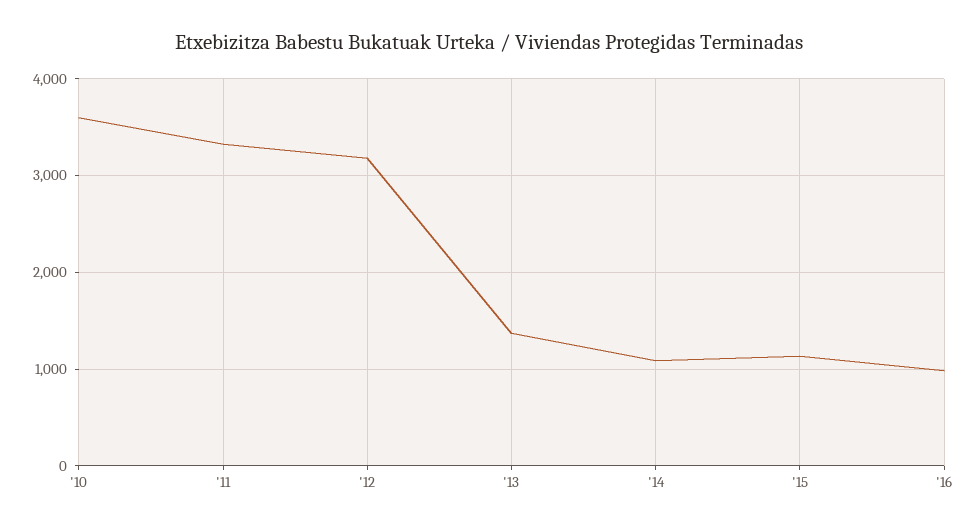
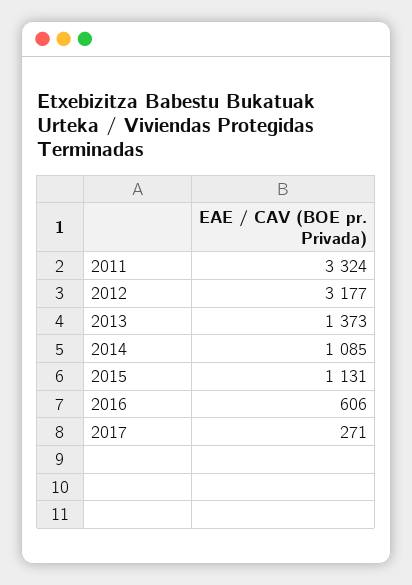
'10: 3600 -> none
'16: 1000 -> 606
2017: none -> 271

